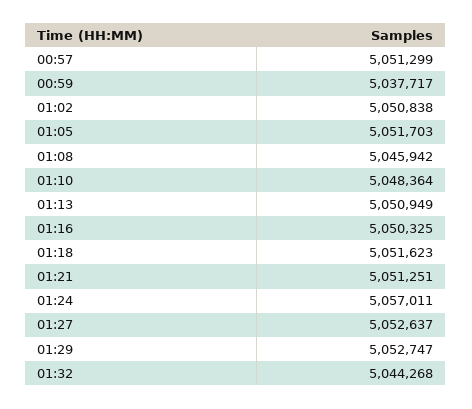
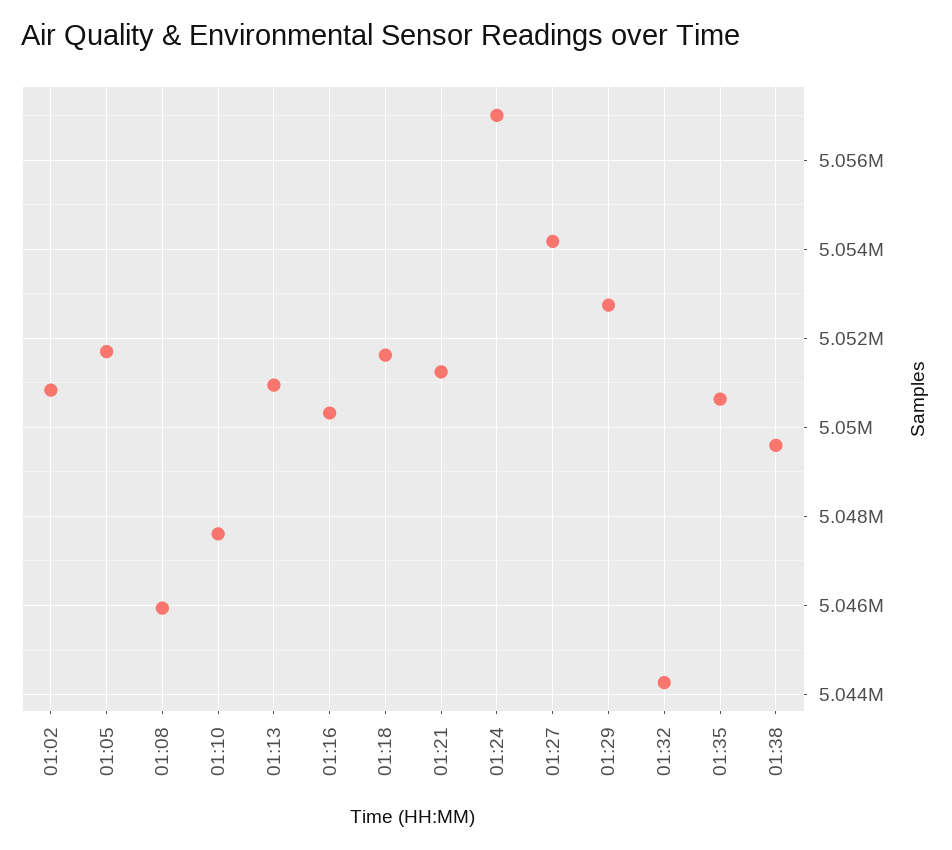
00:57: 5051299 -> none
00:59: 5037717 -> none
01:10: 5048364 -> 5047600
01:27: 5052637 -> 5054200
01:35: none -> 5050600
01:38: none -> 5049600

